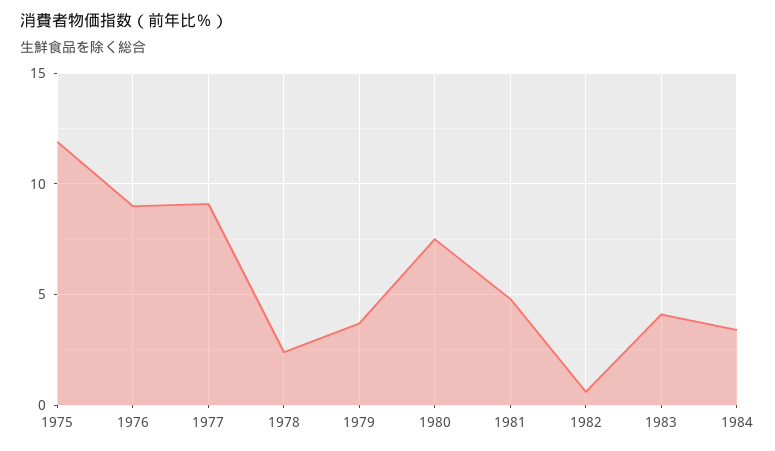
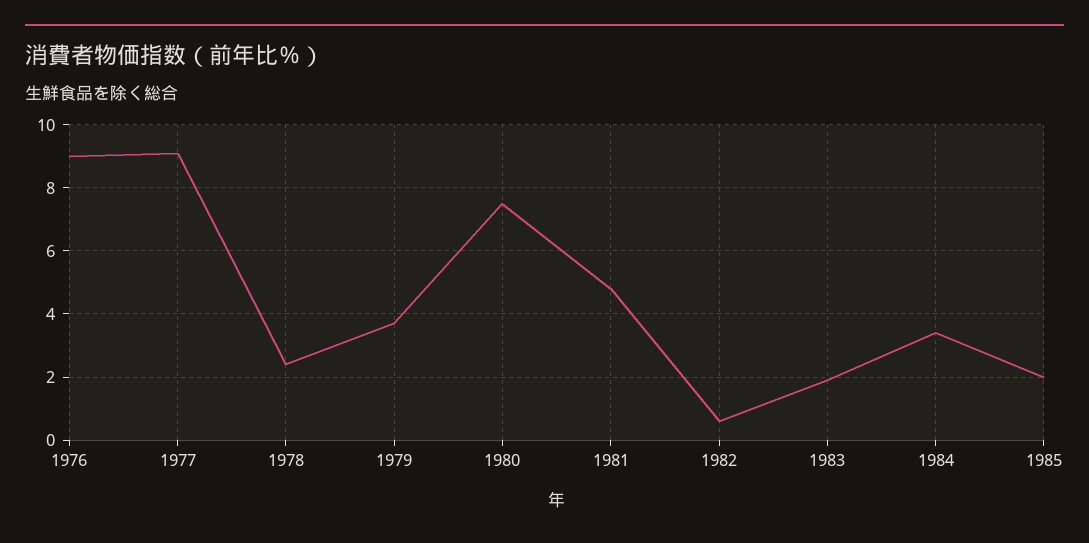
1975: 12 -> none
1983: 4 -> 2
1985: none -> 2

